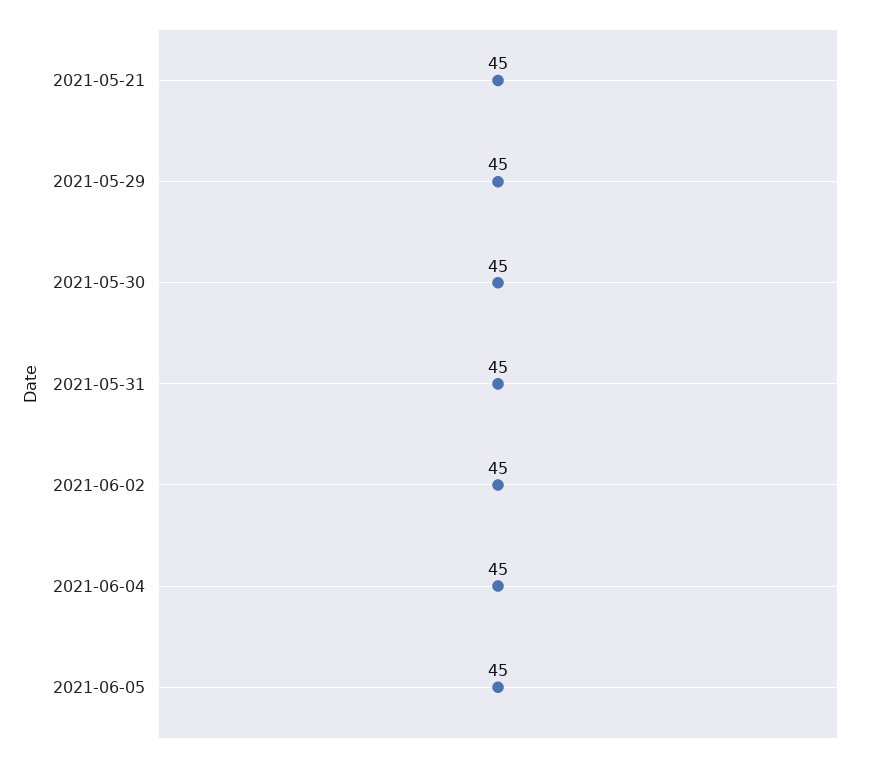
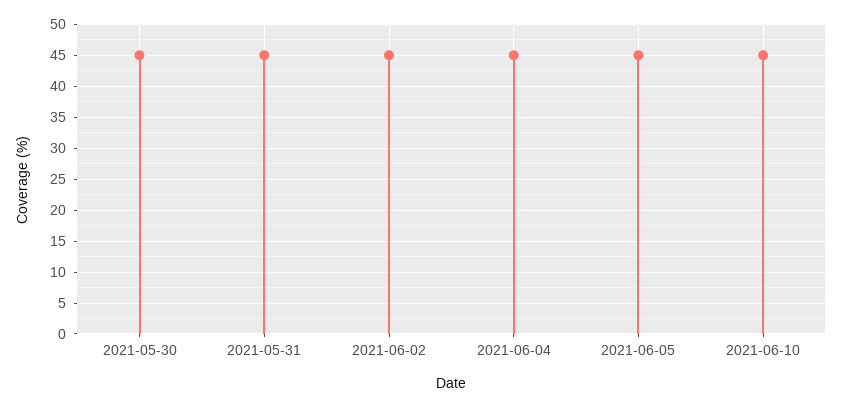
2021-05-21: 45 -> none
2021-05-29: 45 -> none
2021-06-10: none -> 45

